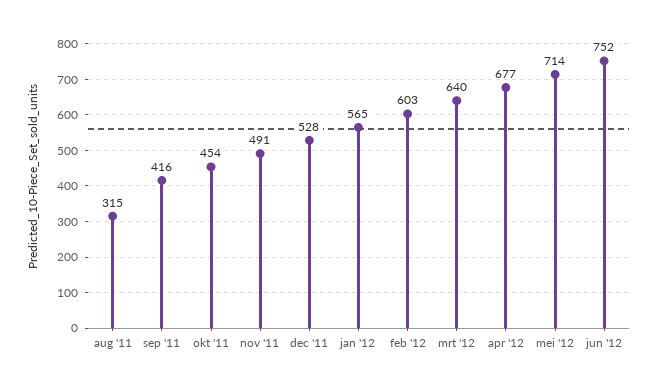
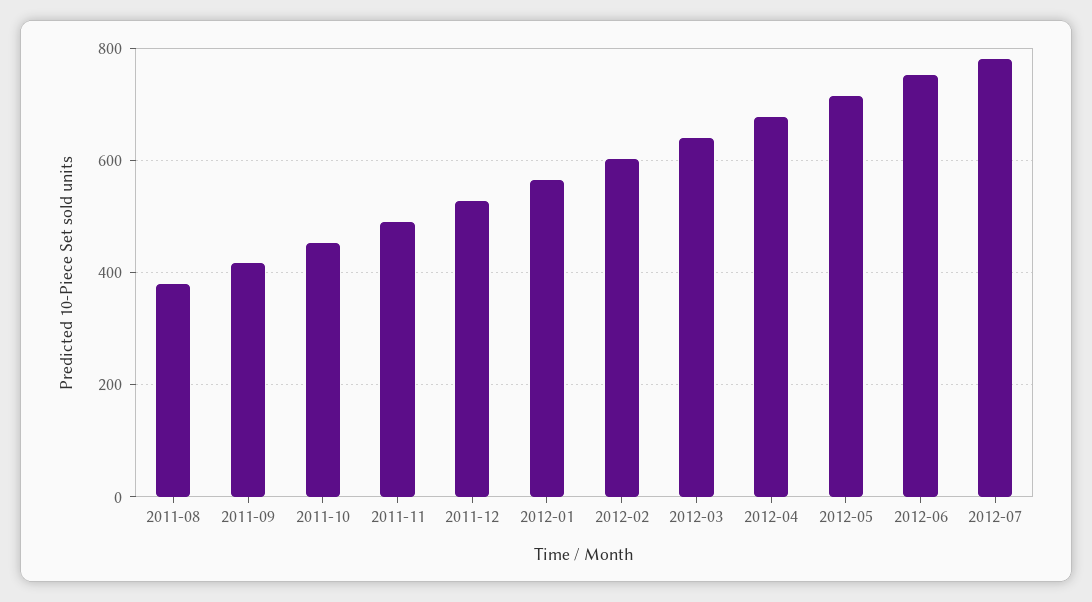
aug '11: 315 -> 380
2012-07: none -> 780

